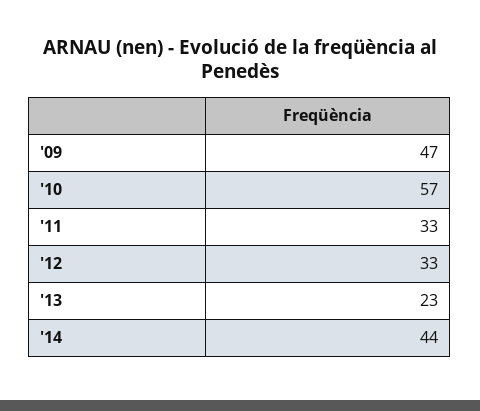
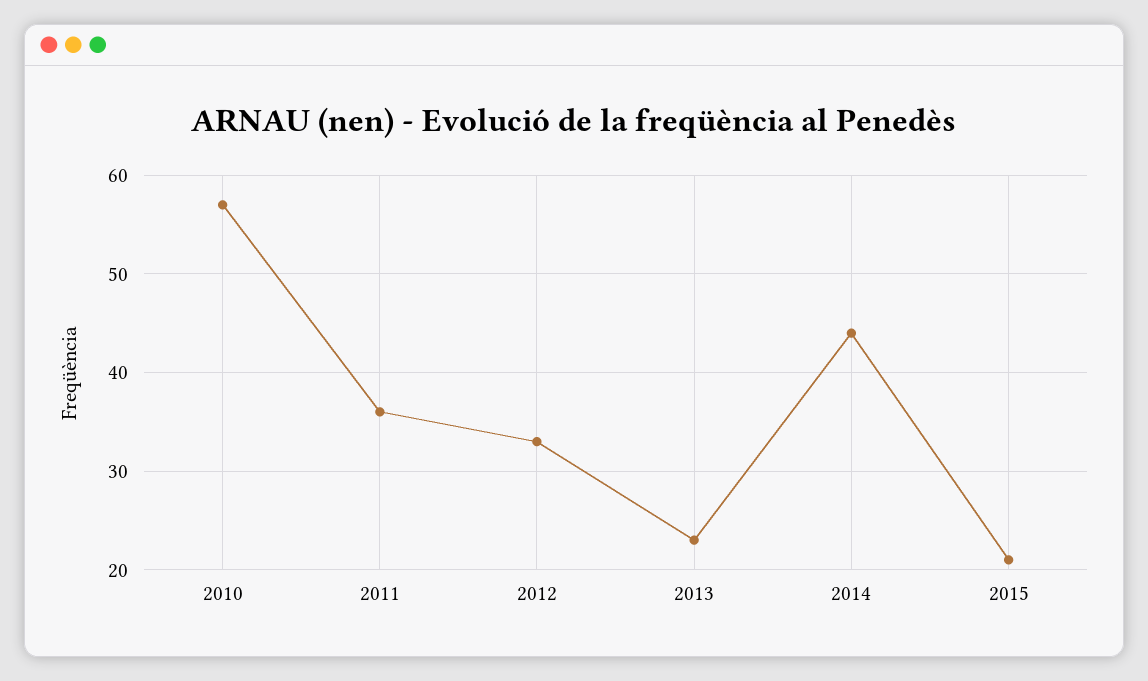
'09: 47 -> none
'11: 33 -> 36
2015: none -> 21

